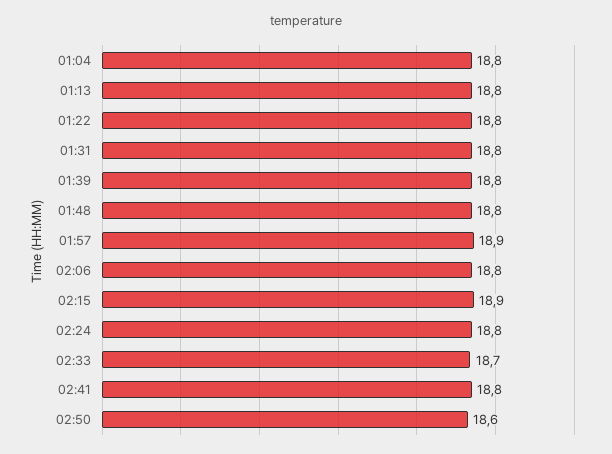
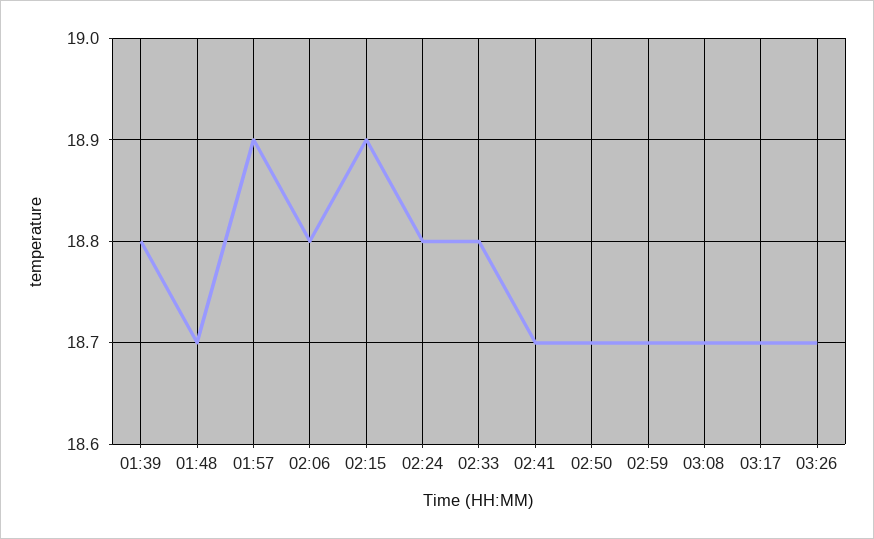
01:04: 18.8 -> none
01:13: 18.8 -> none
01:22: 18.8 -> none
01:31: 18.8 -> none
01:48: 18.8 -> 18.7
02:33: 18.7 -> 18.8
02:41: 18.8 -> 18.7
02:50: 18.6 -> 18.7
02:59: none -> 18.7
03:08: none -> 18.7
03:17: none -> 18.7
03:26: none -> 18.7

